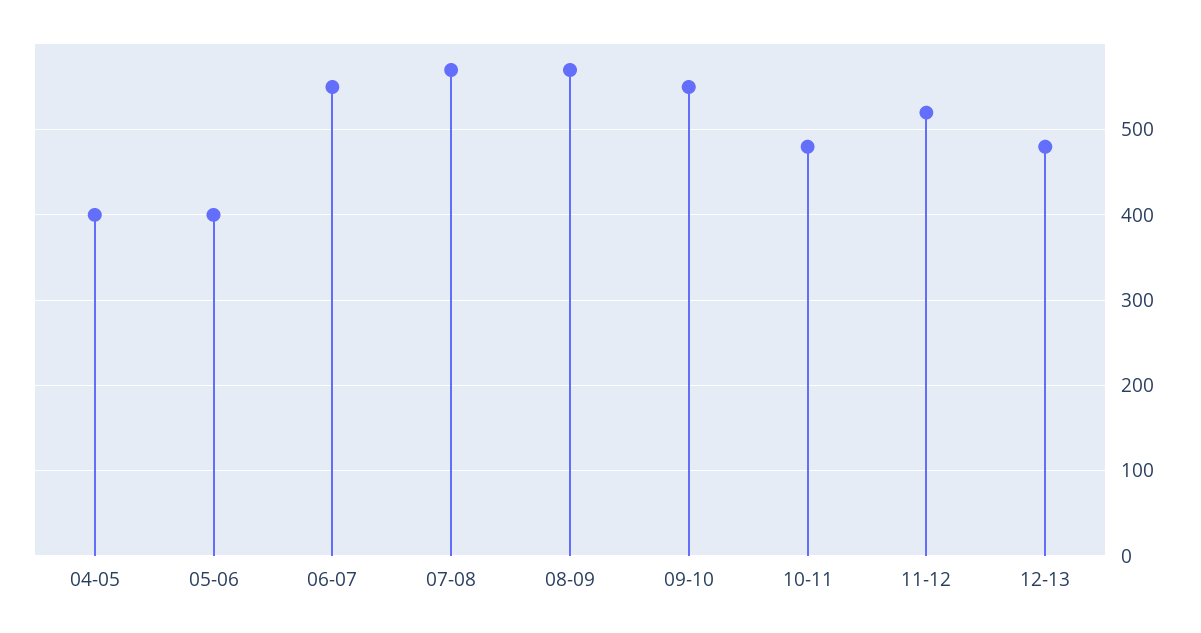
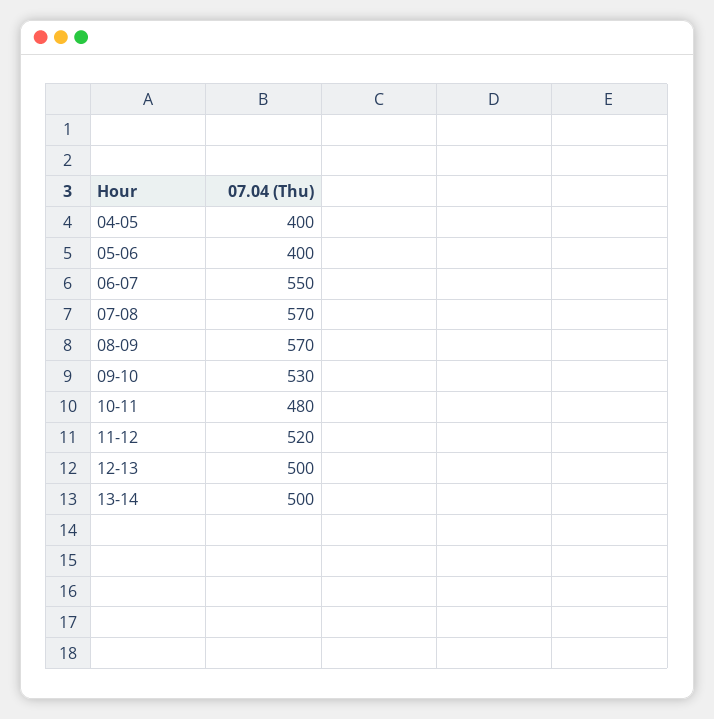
09-10: 550 -> 530
12-13: 480 -> 500
13-14: none -> 500

